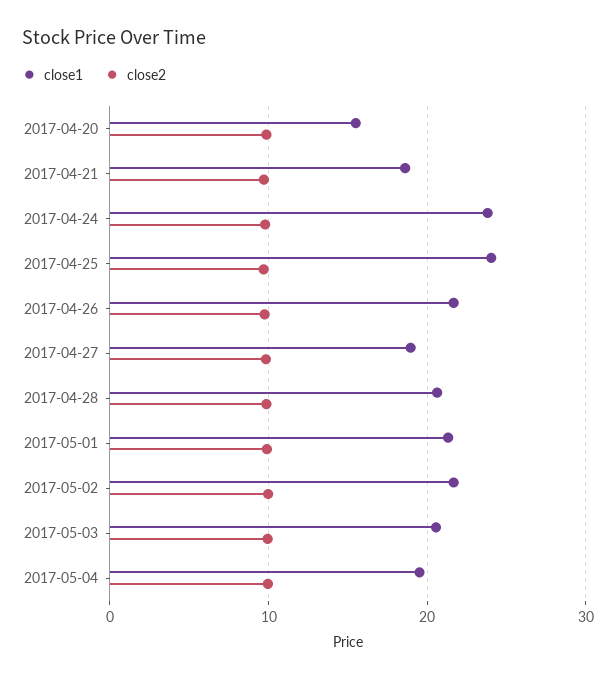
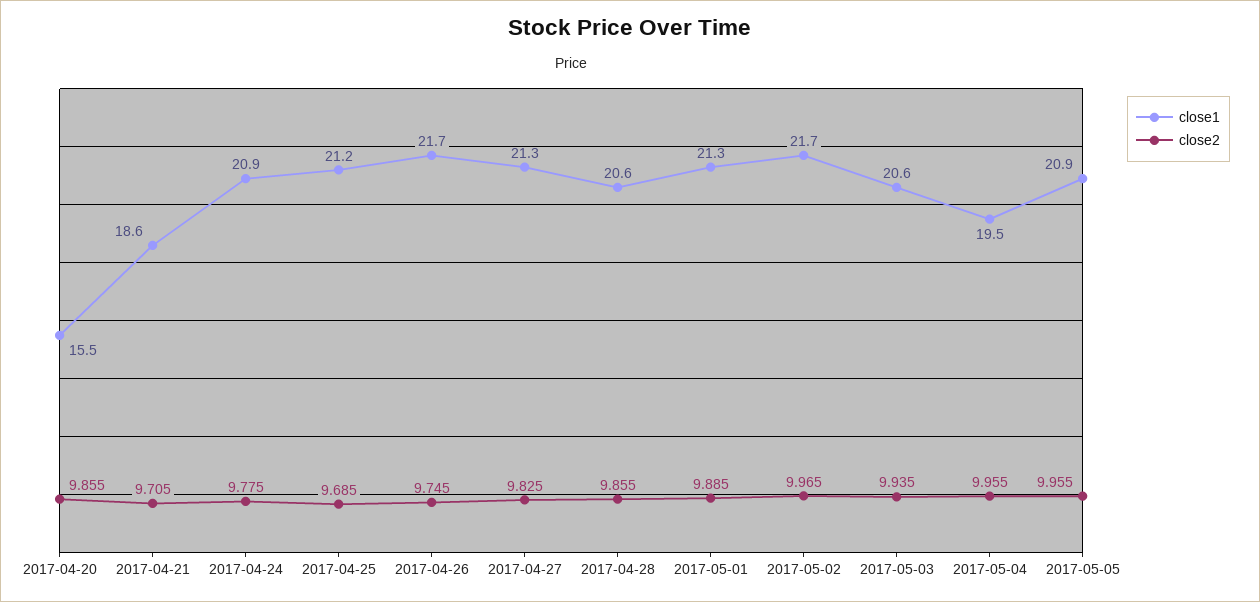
close1, 2017-04-24: 24 -> 20.9
close1, 2017-04-25: 24 -> 21.2
close1, 2017-04-27: 19 -> 21.3
close1, 2017-05-05: none -> 20.9
close2, 2017-05-05: none -> 9.955

